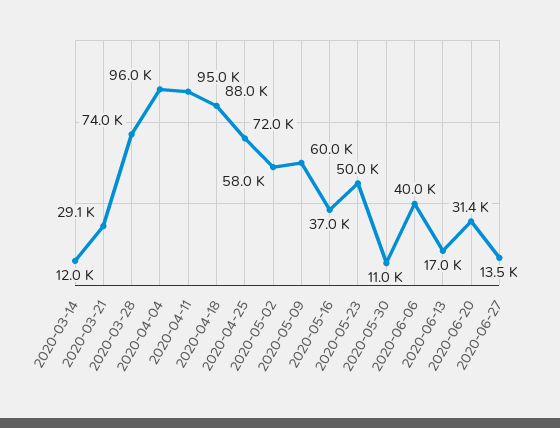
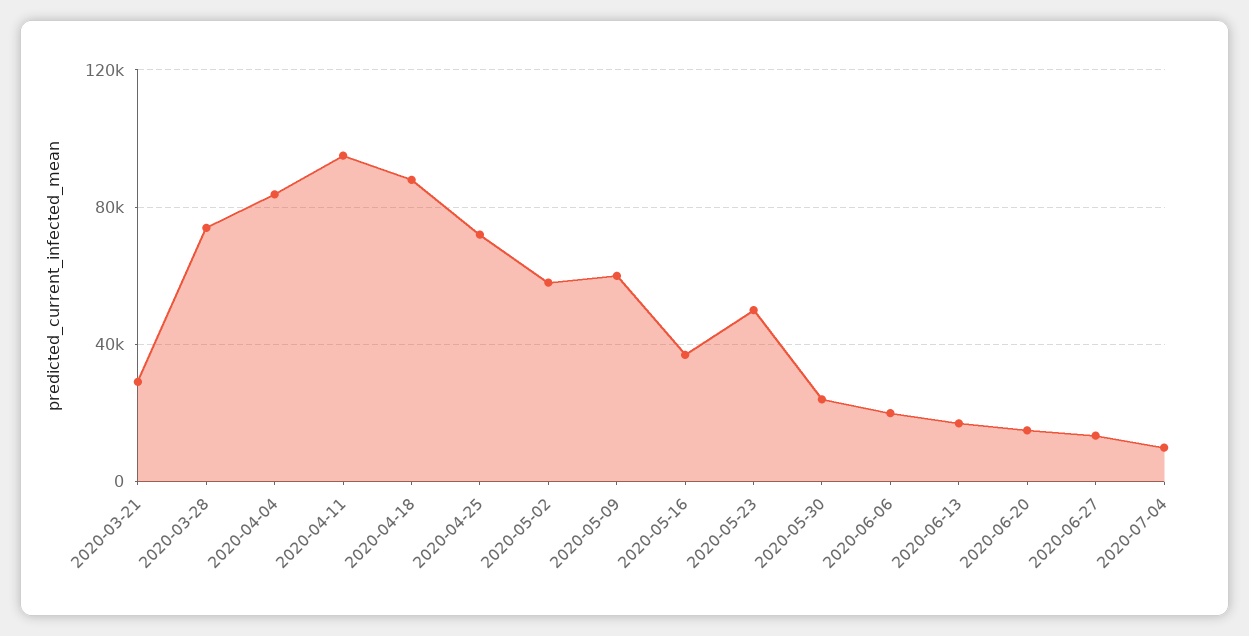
2020-03-14: 12000 -> none
2020-04-04: 96000 -> 85000
2020-05-30: 11000 -> 25000
2020-06-06: 40000 -> 20000
2020-06-20: 31400 -> 15000
2020-07-04: none -> 10000

